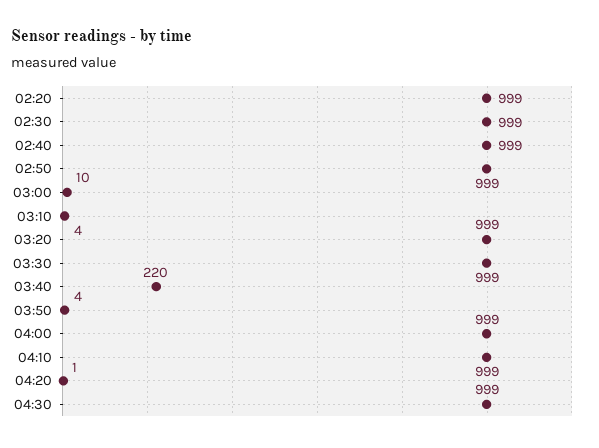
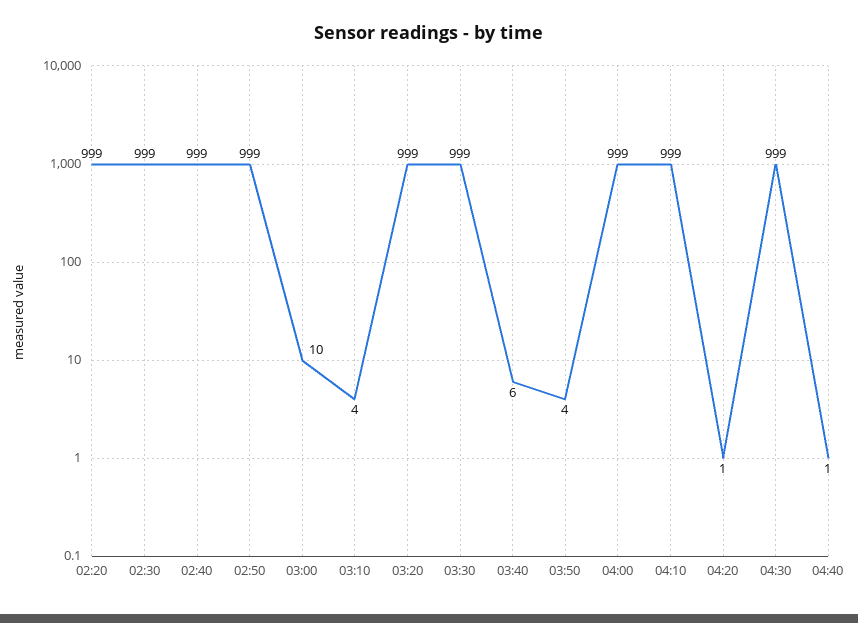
03:40: 220 -> 6
04:40: none -> 1

